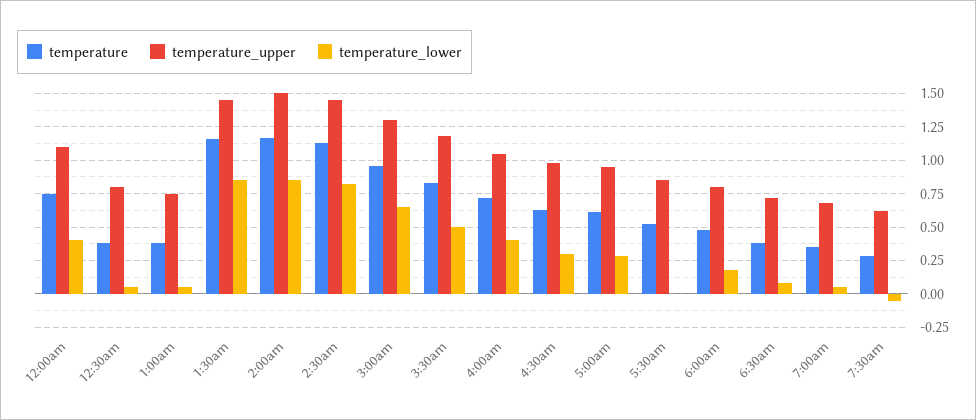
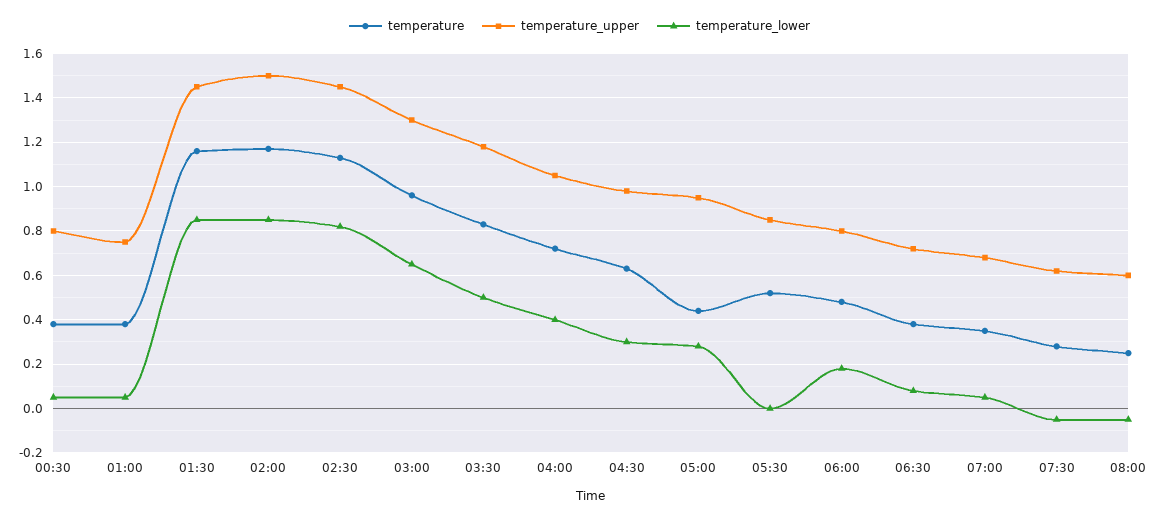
temperature, 12:00am: 0.75 -> none
temperature_upper, 12:00am: 1.1 -> none
temperature_lower, 12:00am: 0.4 -> none
temperature, 5:00am: 0.6 -> 0.45
temperature, 08:00: none -> 0.25
temperature_upper, 08:00: none -> 0.6
temperature_lower, 08:00: none -> -0.05

